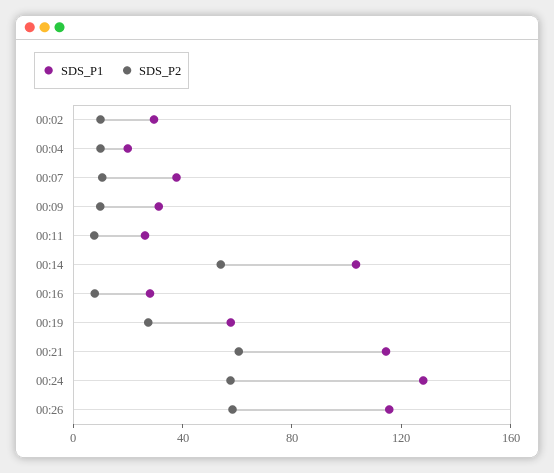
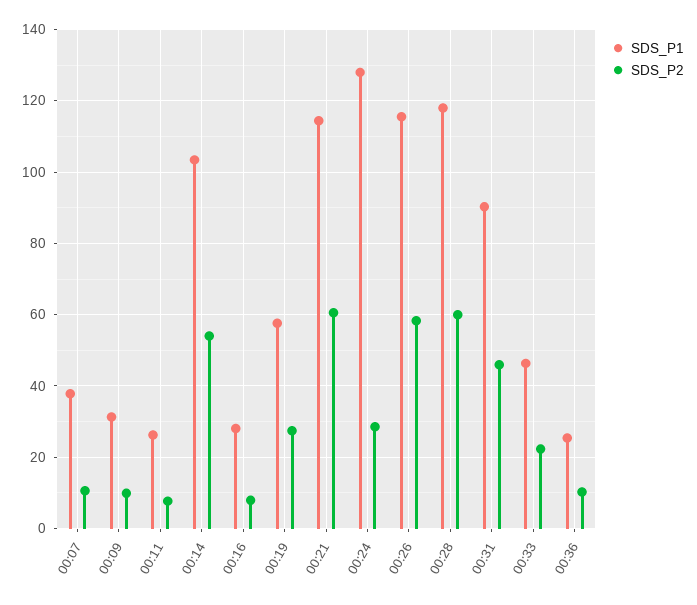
SDS_P1, 00:02: 30 -> none
SDS_P2, 00:02: 10 -> none
SDS_P1, 00:04: 20 -> none
SDS_P2, 00:04: 10 -> none
SDS_P2, 00:24: 60 -> 28
SDS_P1, 00:28: none -> 118
SDS_P2, 00:28: none -> 60
SDS_P1, 00:31: none -> 90
SDS_P2, 00:31: none -> 46
SDS_P1, 00:33: none -> 46
SDS_P2, 00:33: none -> 22
SDS_P1, 00:36: none -> 26
SDS_P2, 00:36: none -> 10

